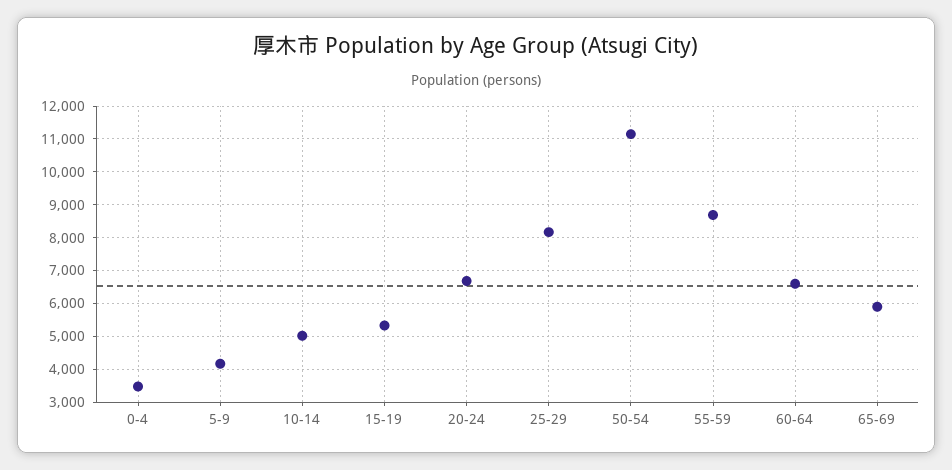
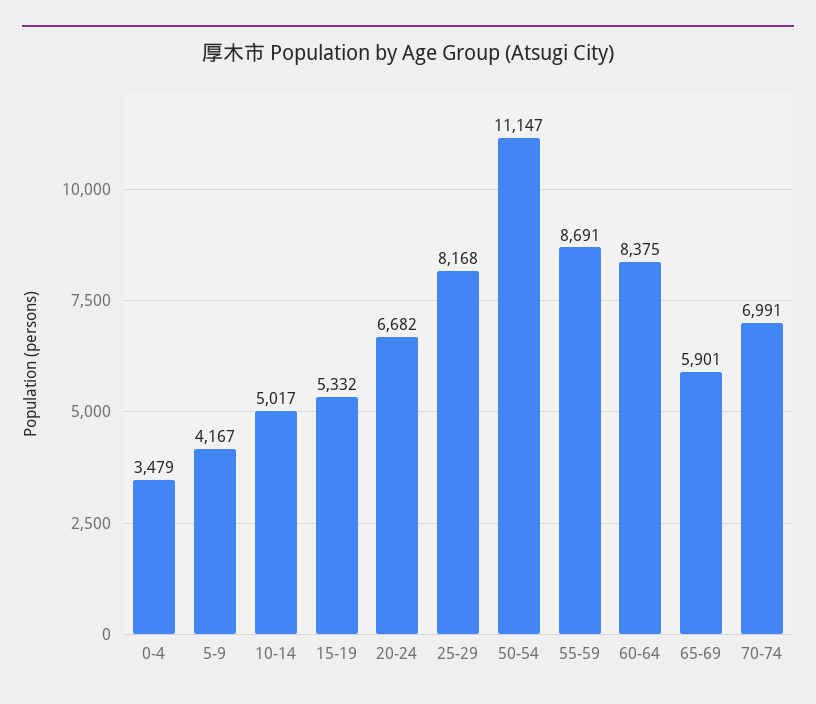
60-64: 6600 -> 8375
70-74: none -> 6991

